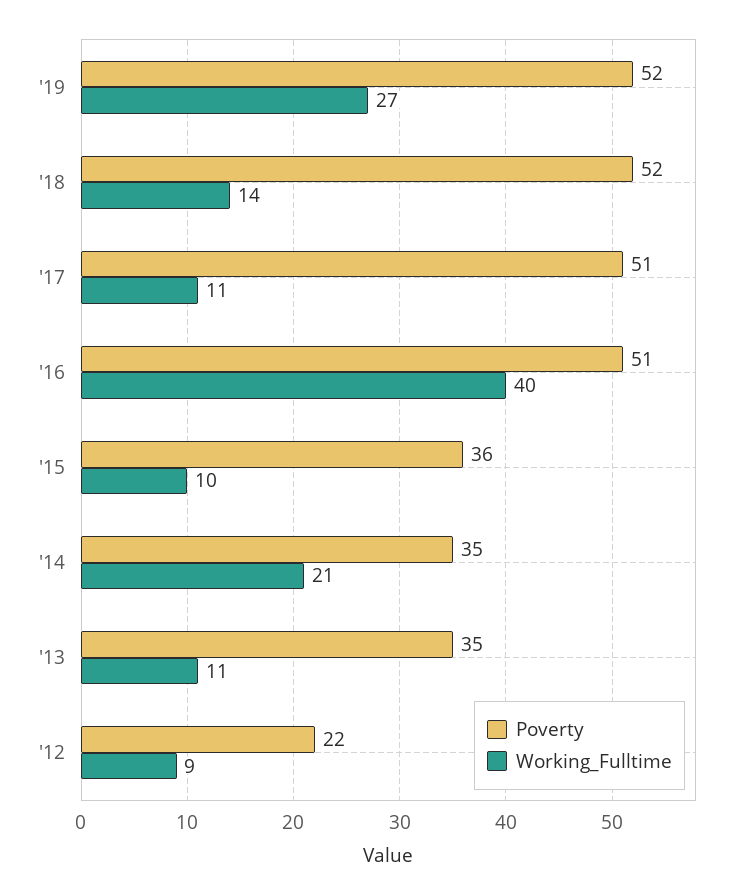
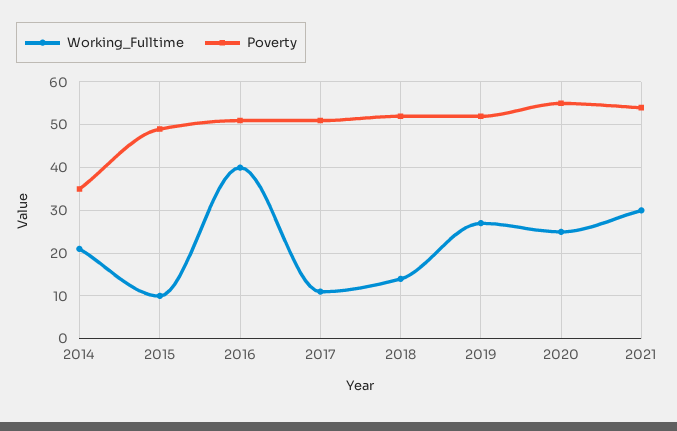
Poverty, '15: 36 -> 50
Poverty, '13: 35 -> none
Working_Fulltime, '13: 11 -> none
Poverty, '12: 22 -> none
Working_Fulltime, '12: 9 -> none
Working_Fulltime, 2020: none -> 25
Poverty, 2020: none -> 55
Working_Fulltime, 2021: none -> 30
Poverty, 2021: none -> 55

